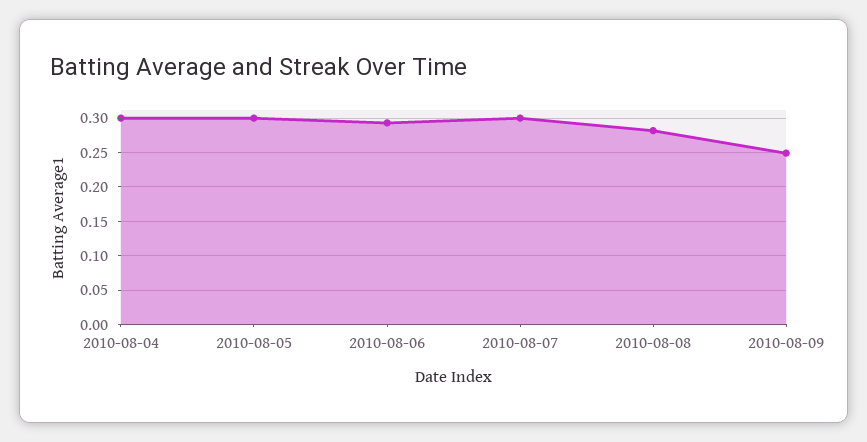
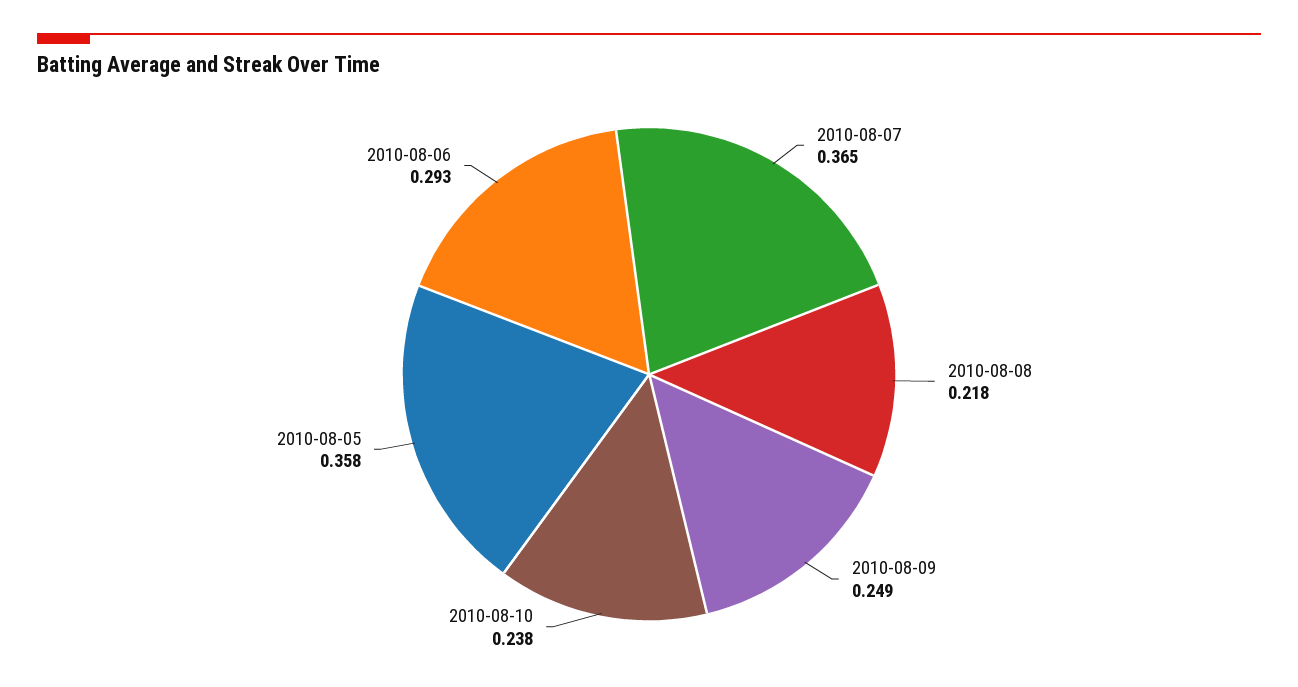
2010-08-04: 0.3 -> none
2010-08-05: 0.3 -> 0.358
2010-08-07: 0.3 -> 0.365
2010-08-08: 0.28 -> 0.218
2010-08-10: none -> 0.238

